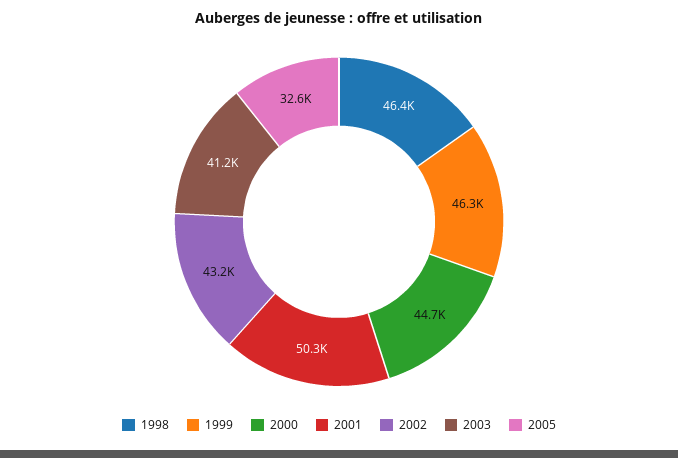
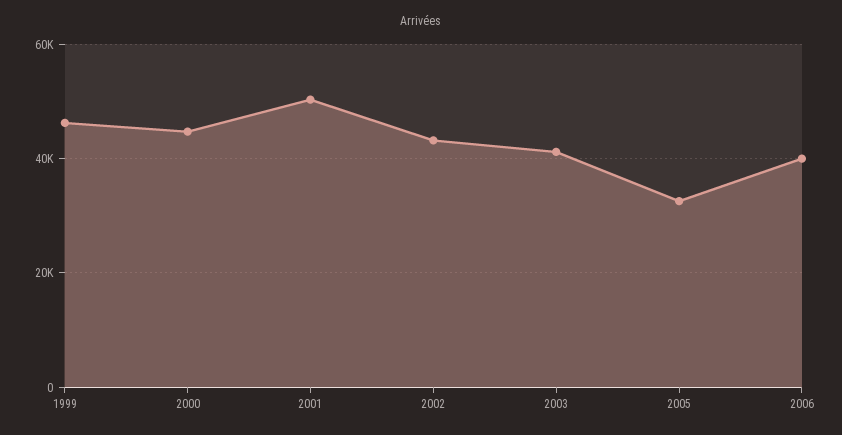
1998: 46400 -> none
2006: none -> 40000

